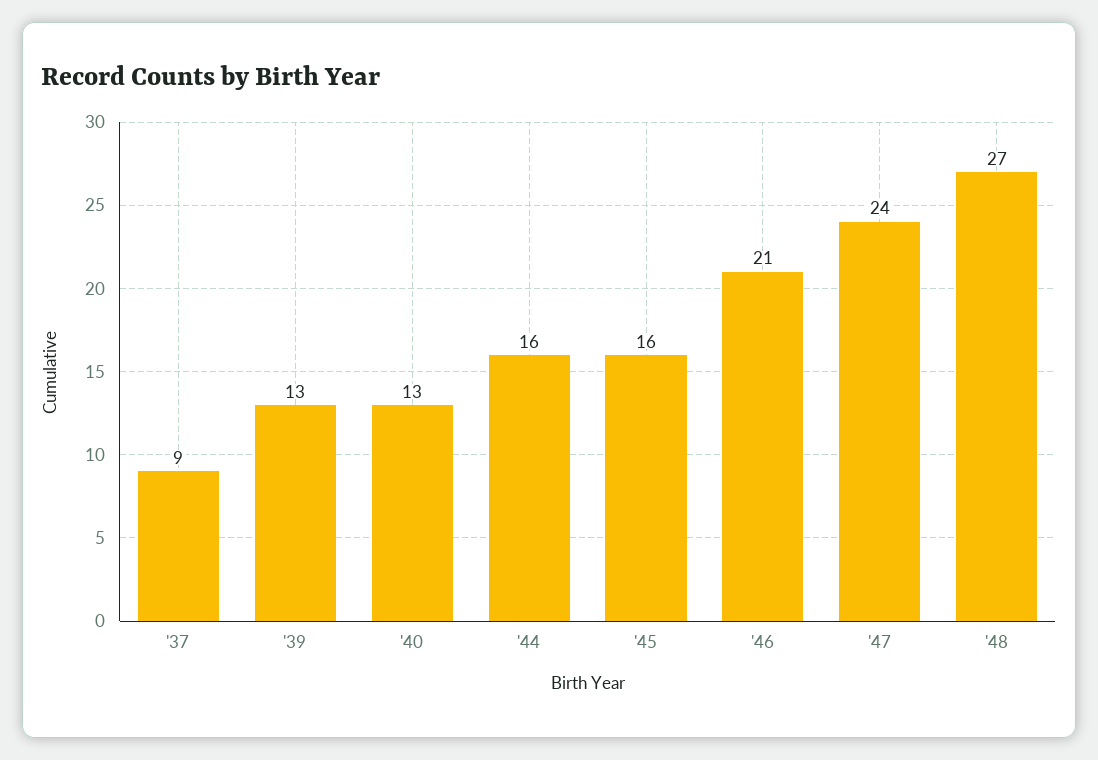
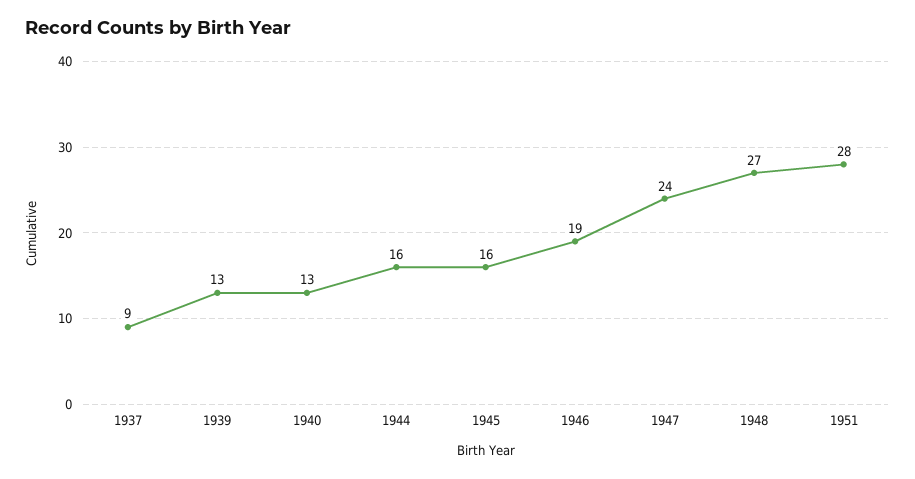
'46: 21 -> 19
1951: none -> 28

